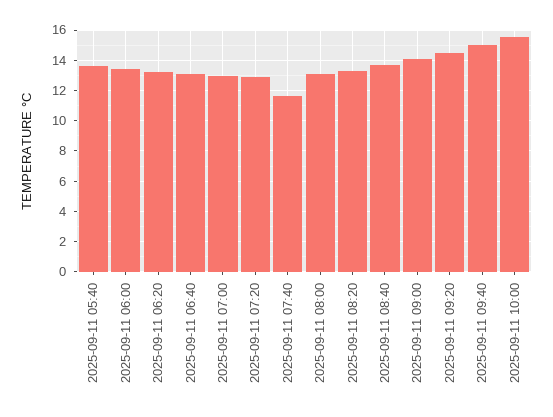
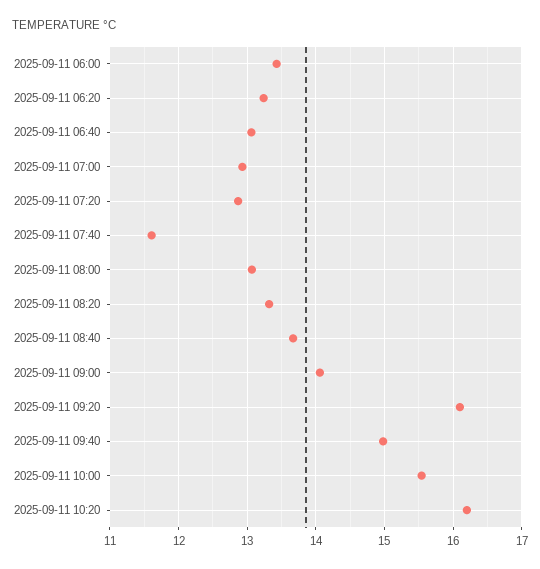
2025-09-11 05:40: 13.5 -> none
2025-09-11 09:20: 14.5 -> 16.1
2025-09-11 10:20: none -> 16.2

